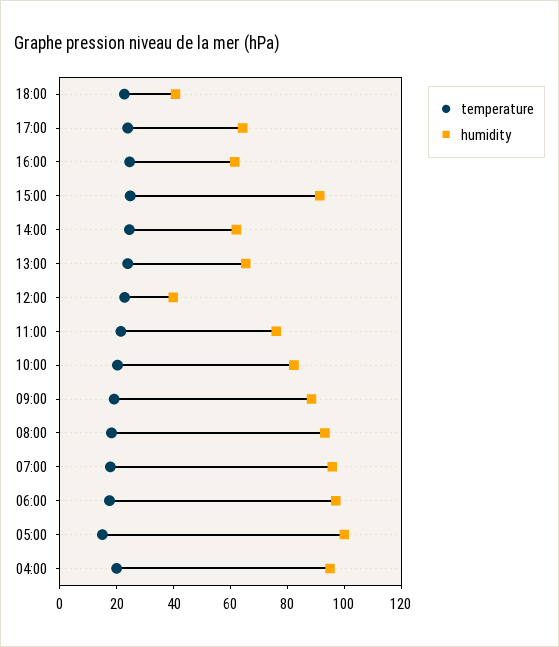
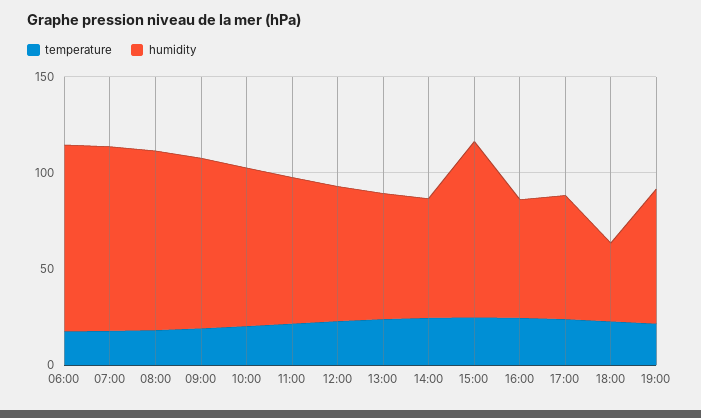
humidity, 12:00: 40 -> 70
temperature, 05:00: 15 -> none
humidity, 05:00: 100 -> none
temperature, 04:00: 20 -> none
humidity, 04:00: 95 -> none
temperature, 19:00: none -> 20
humidity, 19:00: none -> 70

